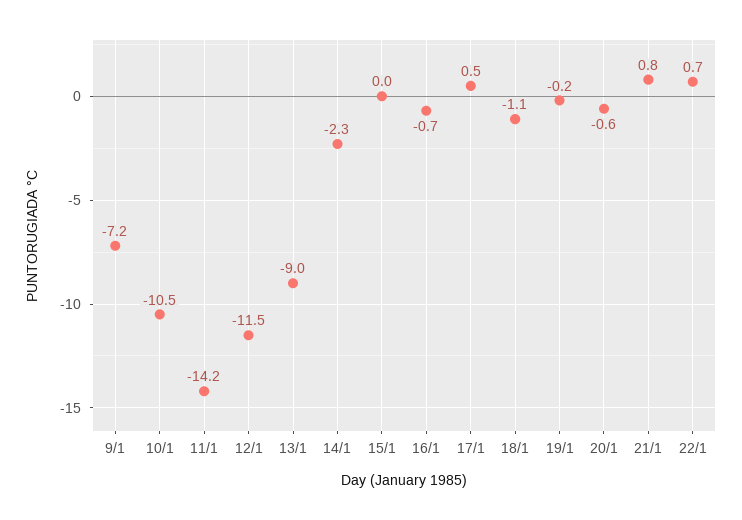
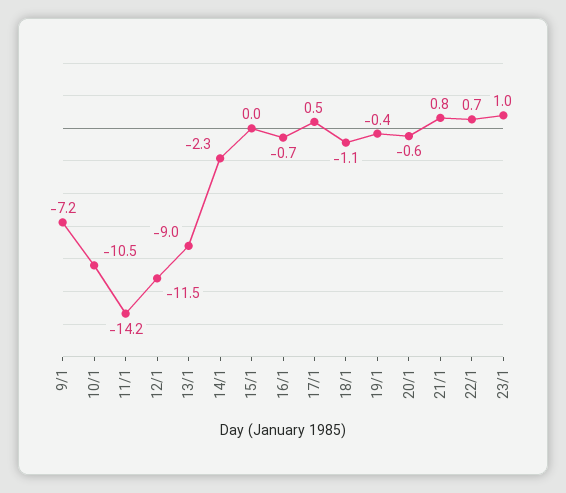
19/1: -0.2 -> -0.4
23/1: none -> 1

